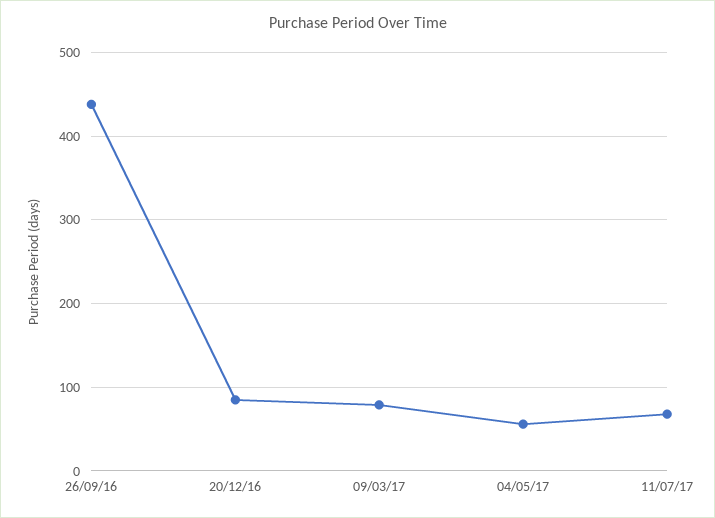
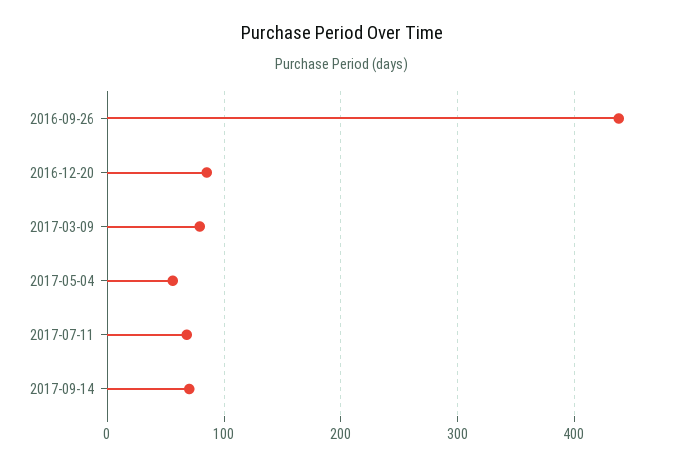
2017-09-14: none -> 70

